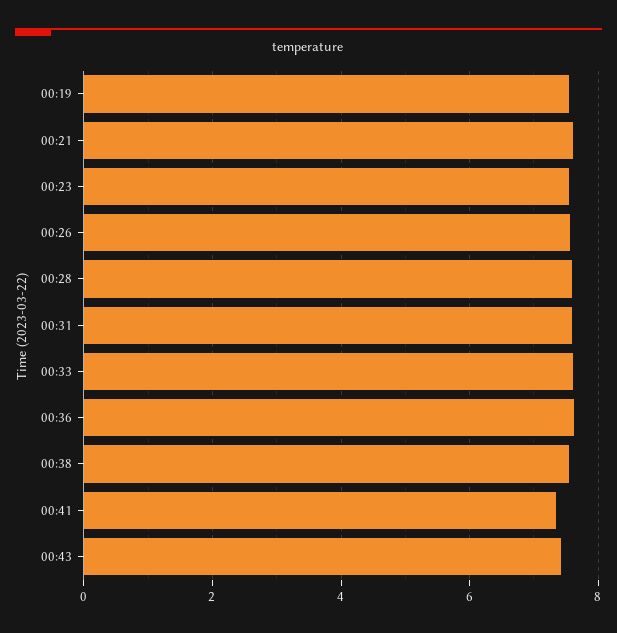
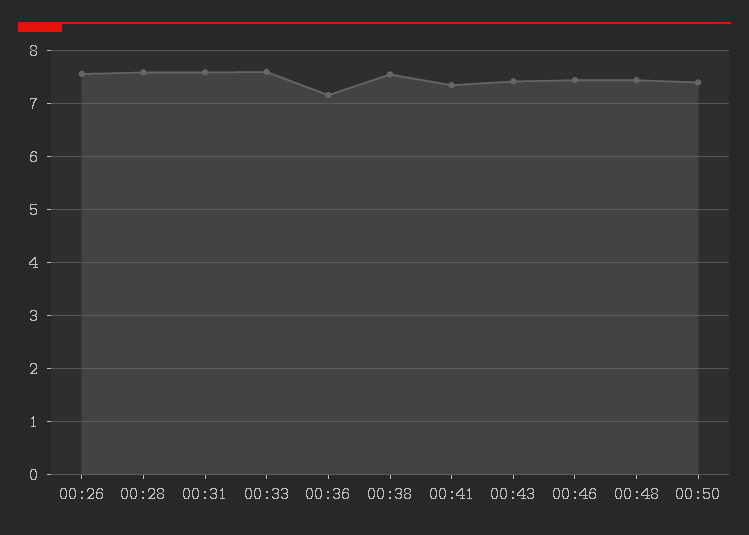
00:19: 7.6 -> none
00:21: 7.6 -> none
00:23: 7.6 -> none
00:36: 7.6 -> 7.2
00:46: none -> 7.4
00:48: none -> 7.4
00:50: none -> 7.4

